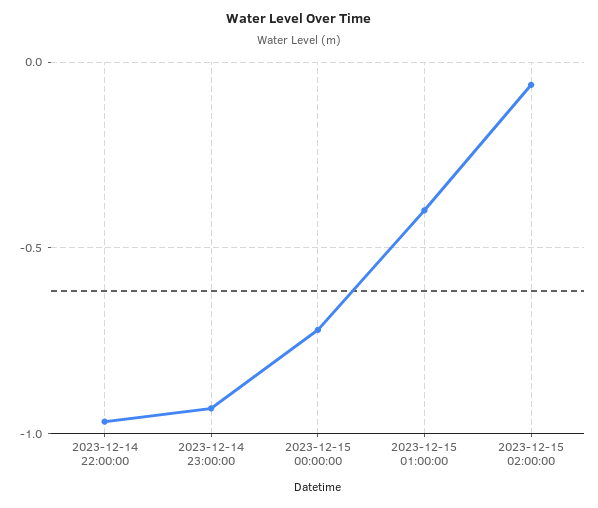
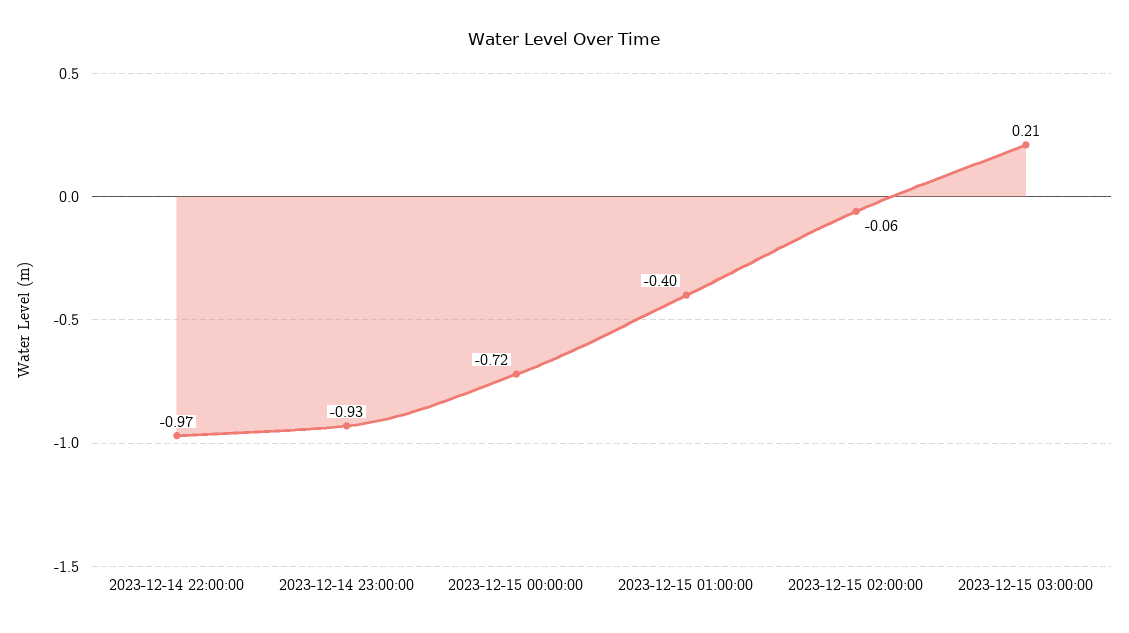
2023-12-15 03:00:00: none -> 0.21

